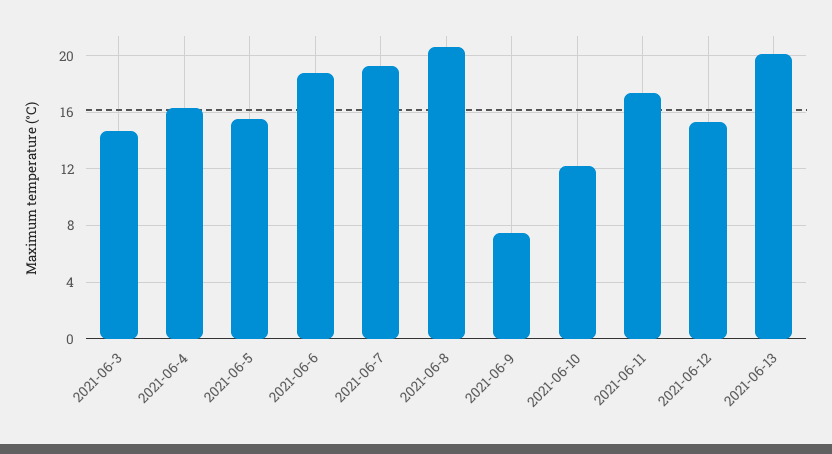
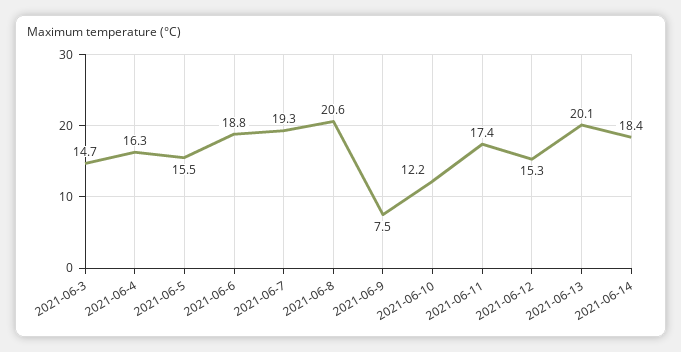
2021-06-14: none -> 18.4

